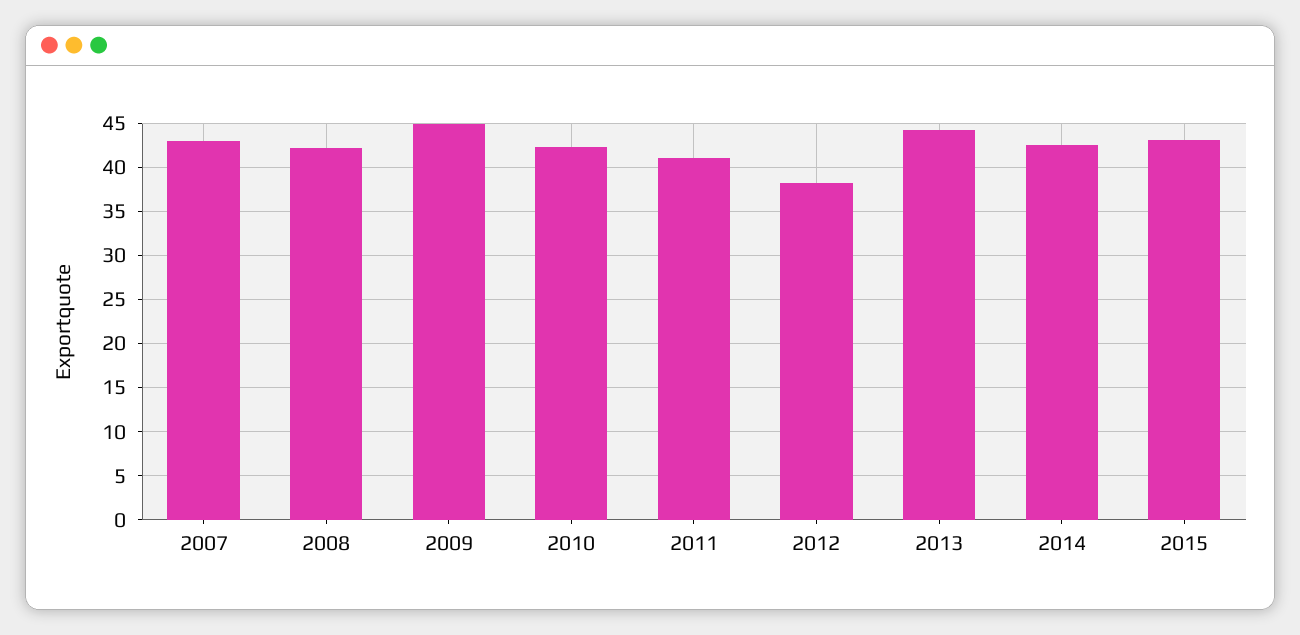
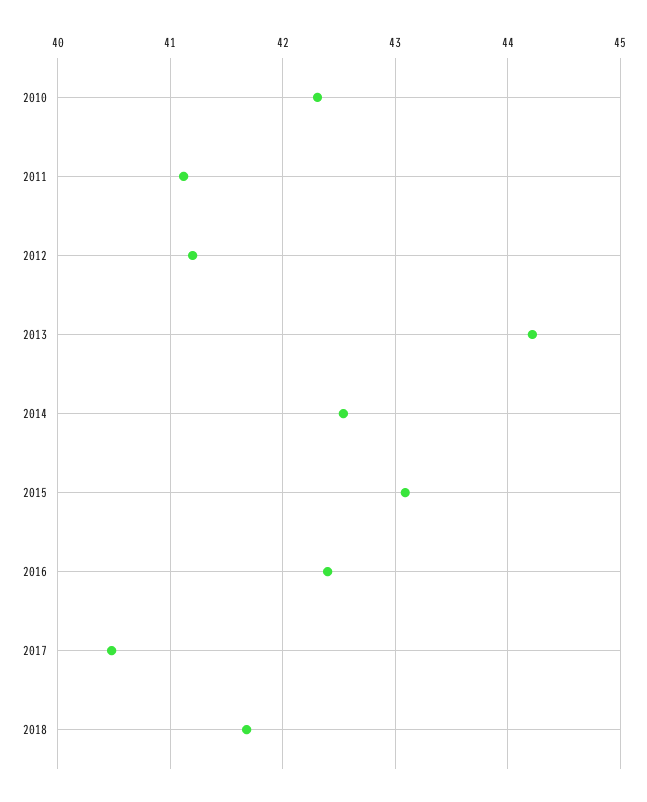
2007: 43 -> none
2008: 42 -> none
2009: 45 -> none
2012: 38 -> 41.2
2016: none -> 42.4
2017: none -> 40.5
2018: none -> 41.7

